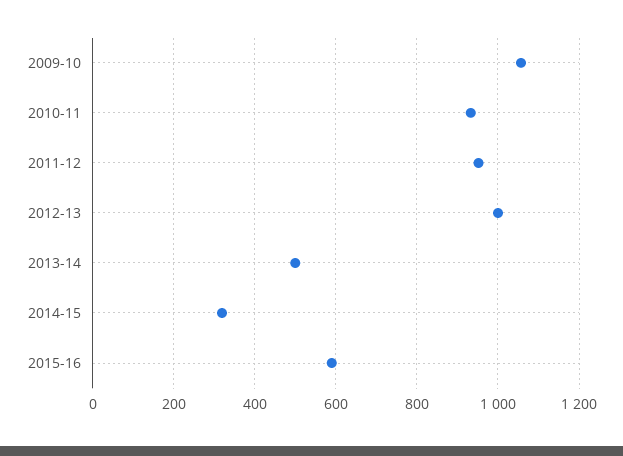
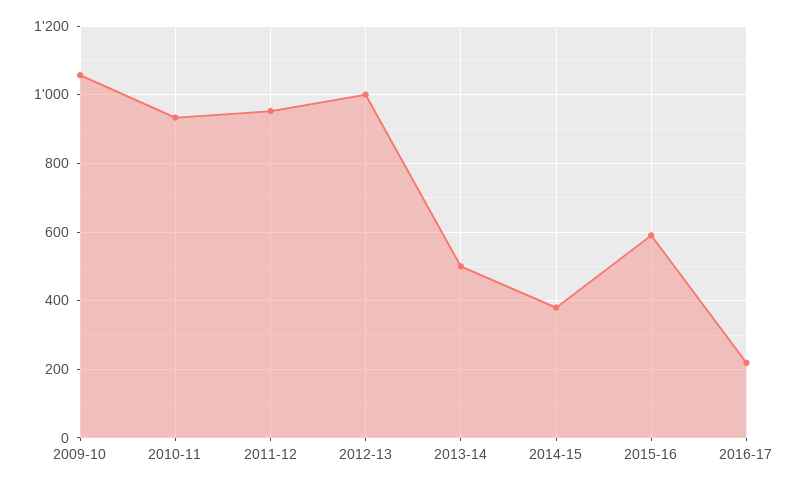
2014-15: 320 -> 380
2016-17: none -> 220

